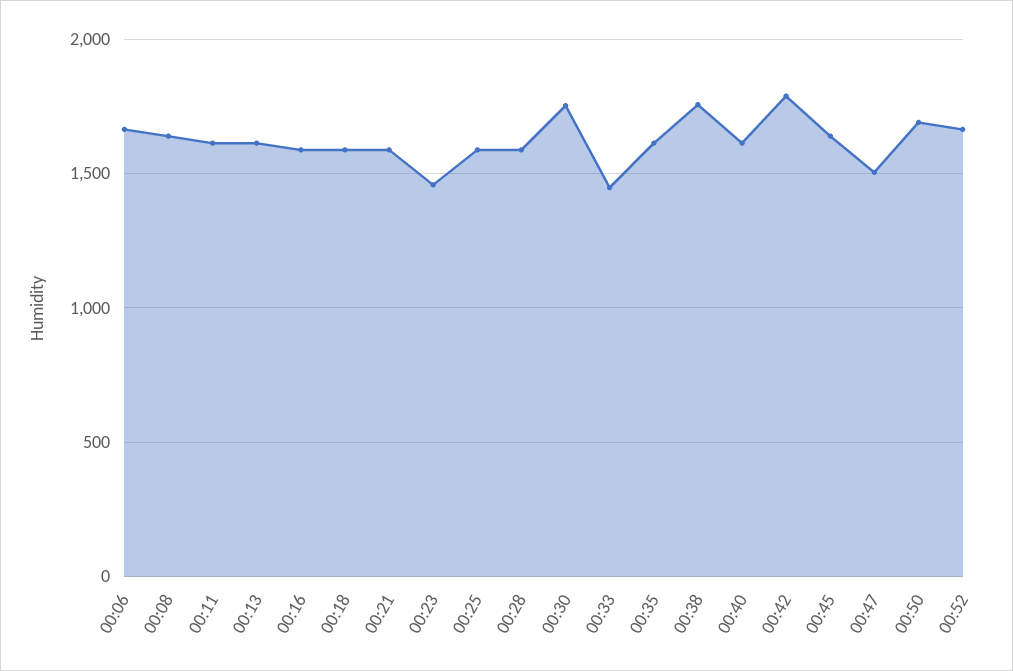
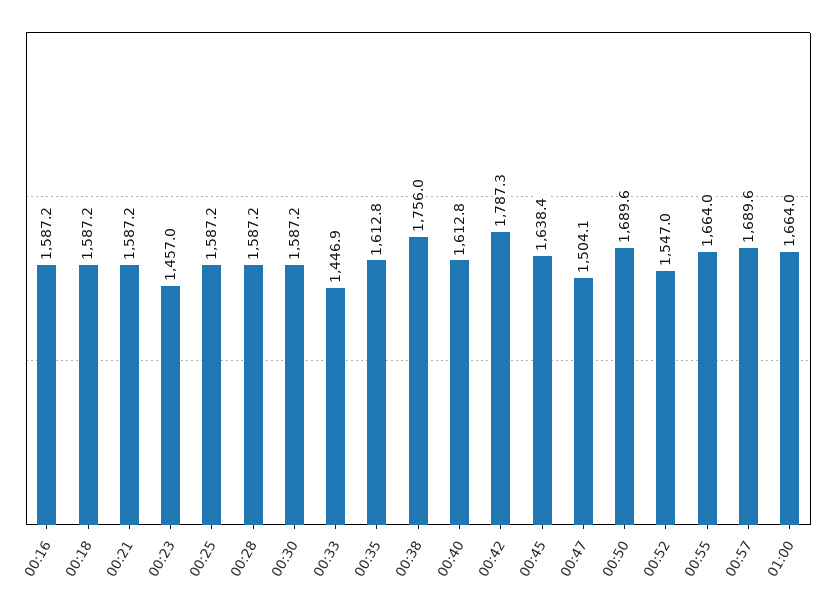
00:06: 1650 -> none
00:08: 1650 -> none
00:11: 1600 -> none
00:13: 1600 -> none
00:30: 1750 -> 1587.2
00:52: 1650 -> 1547
00:55: none -> 1664
00:57: none -> 1689.6
01:00: none -> 1664

